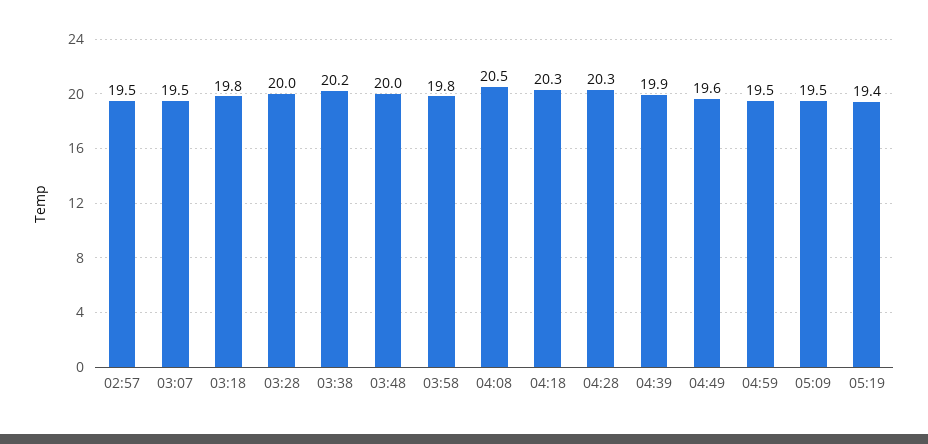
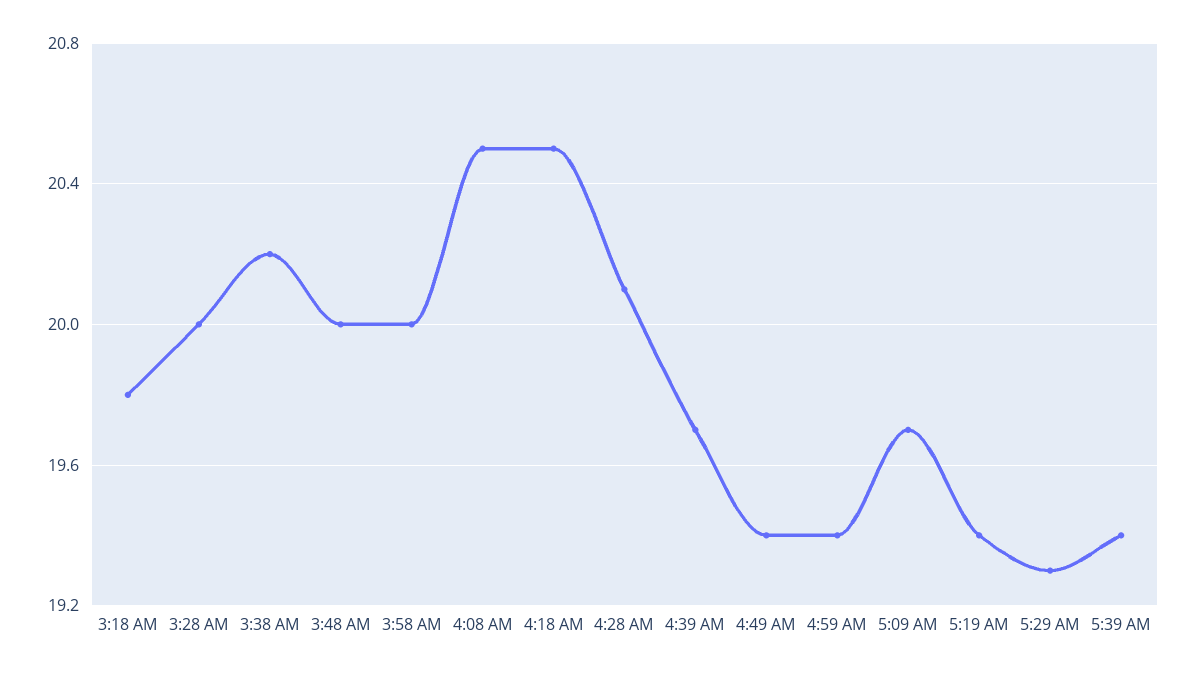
02:57: 19.5 -> none
03:07: 19.5 -> none
03:58: 19.8 -> 20
04:18: 20.3 -> 20.5
04:28: 20.3 -> 20.1
04:39: 19.9 -> 19.7
04:49: 19.6 -> 19.4
04:59: 19.5 -> 19.4
05:09: 19.5 -> 19.7
5:29 AM: none -> 19.3
5:39 AM: none -> 19.4

